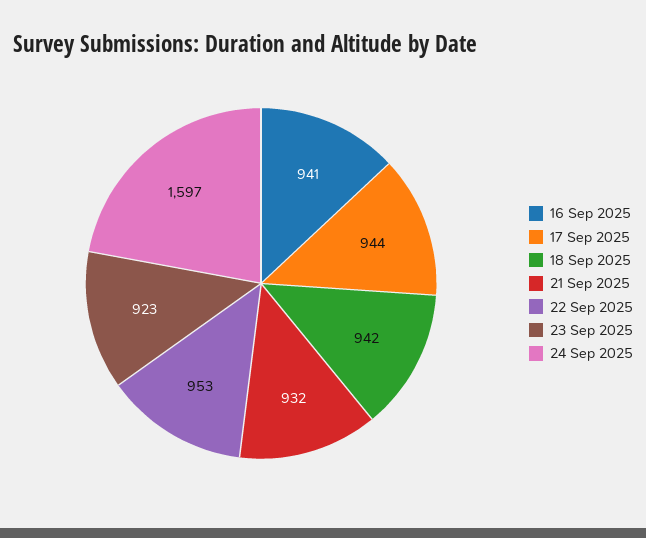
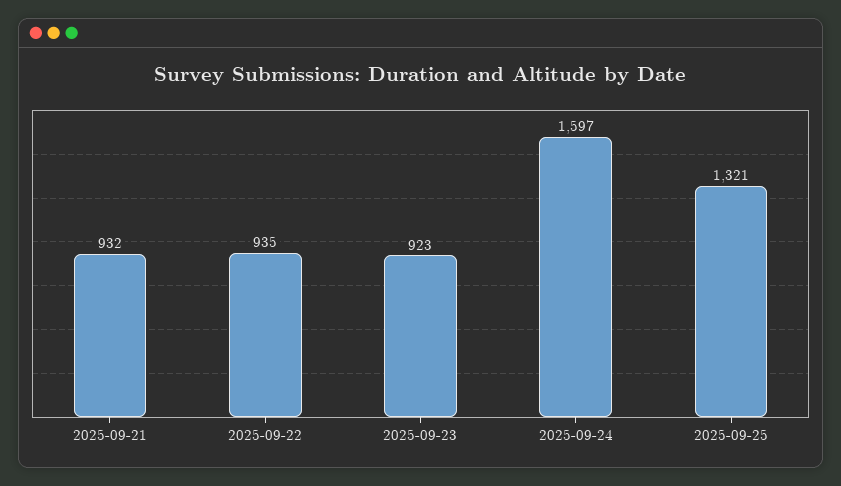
16 Sep 2025: 941 -> none
17 Sep 2025: 944 -> none
18 Sep 2025: 942 -> none
22 Sep 2025: 953 -> 935
2025-09-25: none -> 1321

